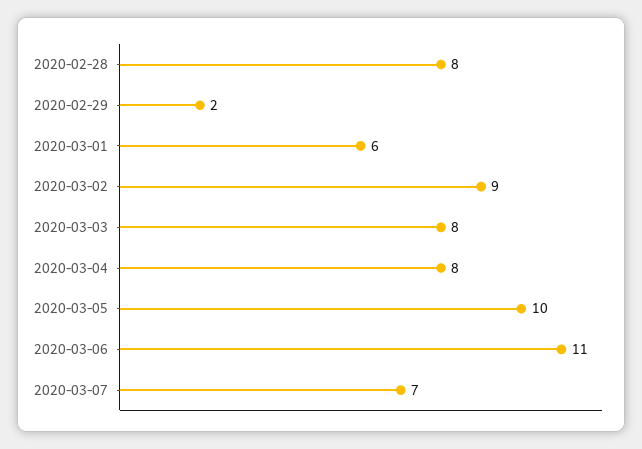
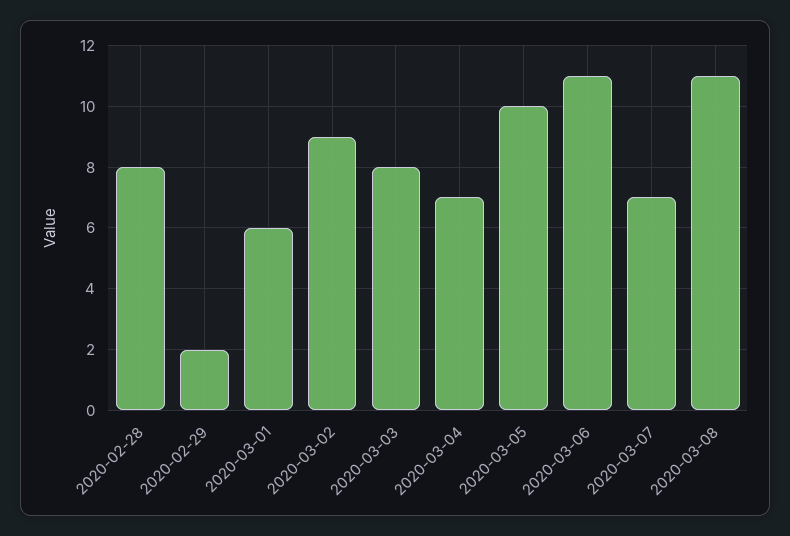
2020-03-04: 8 -> 7
2020-03-08: none -> 11

